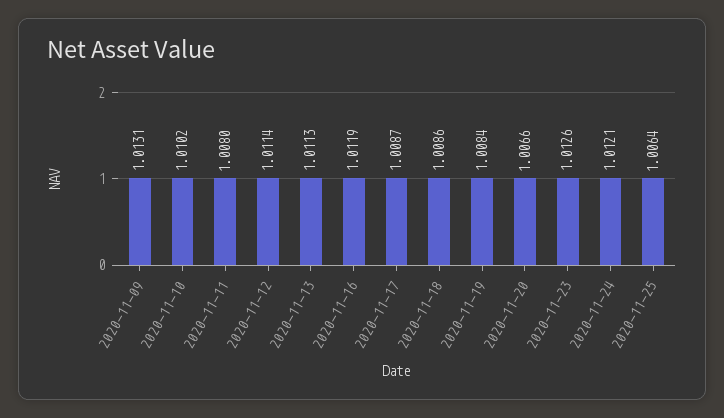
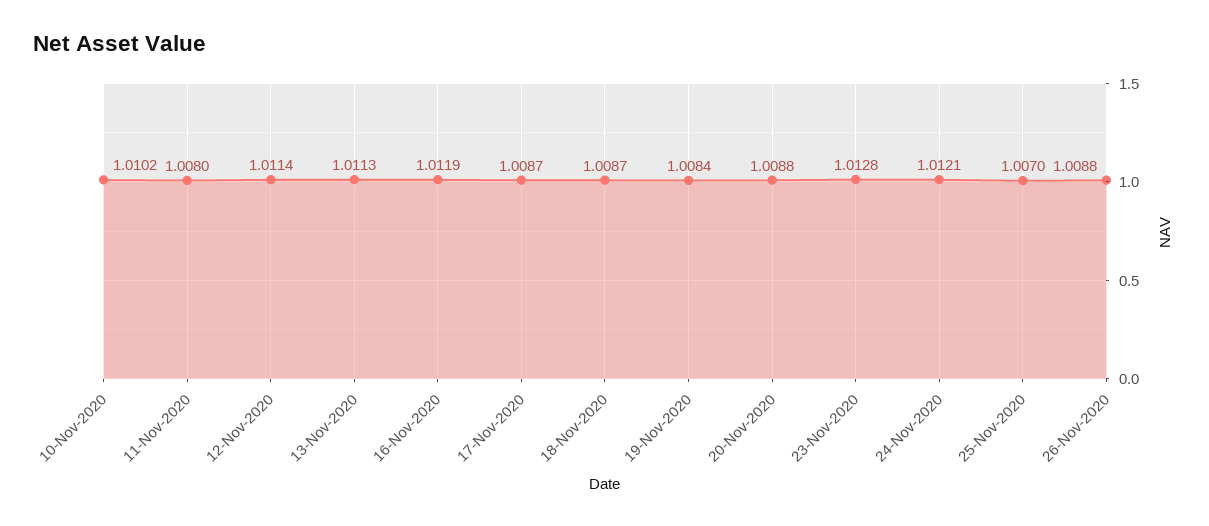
2020-11-09: 1.0131 -> none
2020-11-18: 1.0086 -> 1.0087
2020-11-20: 1.0066 -> 1.0088
2020-11-23: 1.0126 -> 1.0128
2020-11-25: 1.0064 -> 1.007
26-Nov-2020: none -> 1.0088

